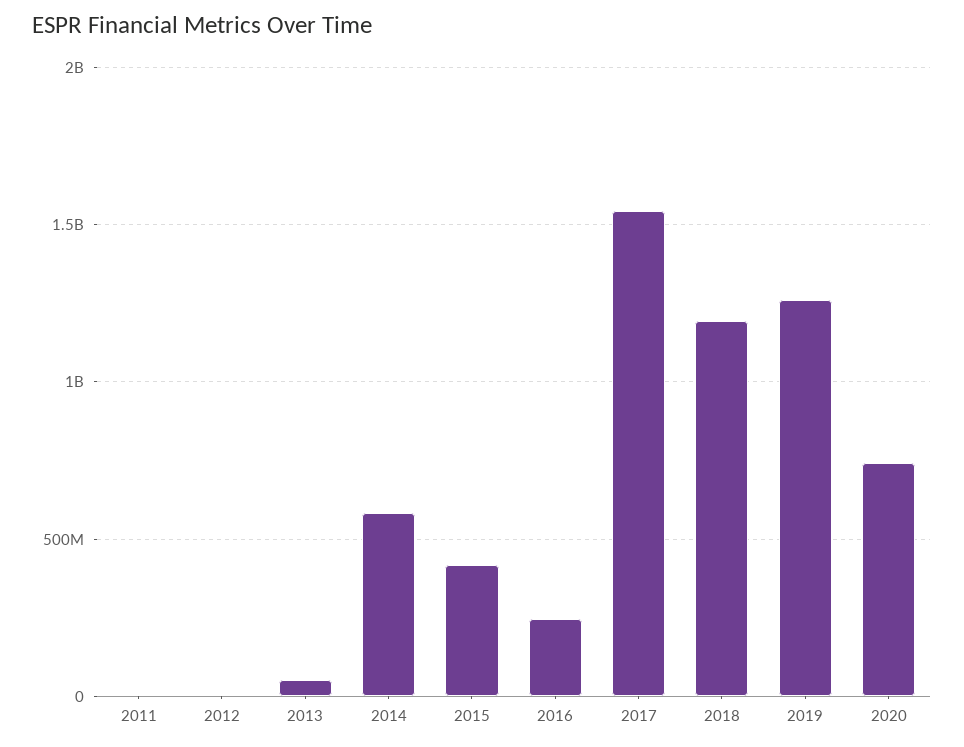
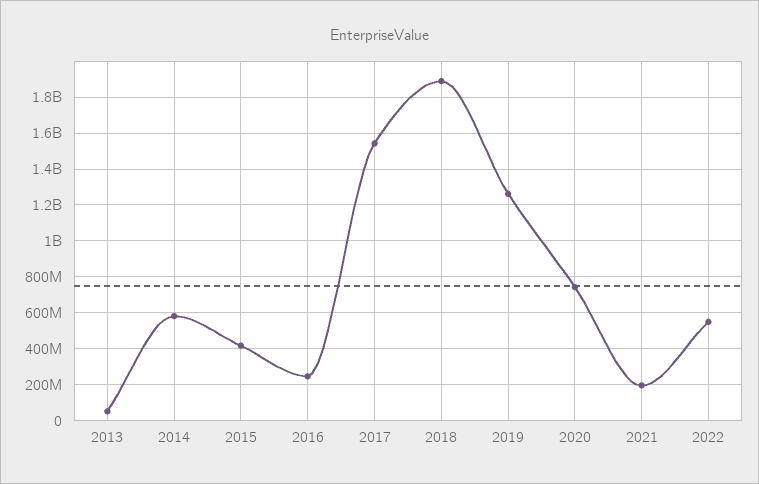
2011: 0 -> none
2012: 0 -> none
2018: 1200000000 -> 1900000000
2021: none -> 200000000
2022: none -> 550000000

